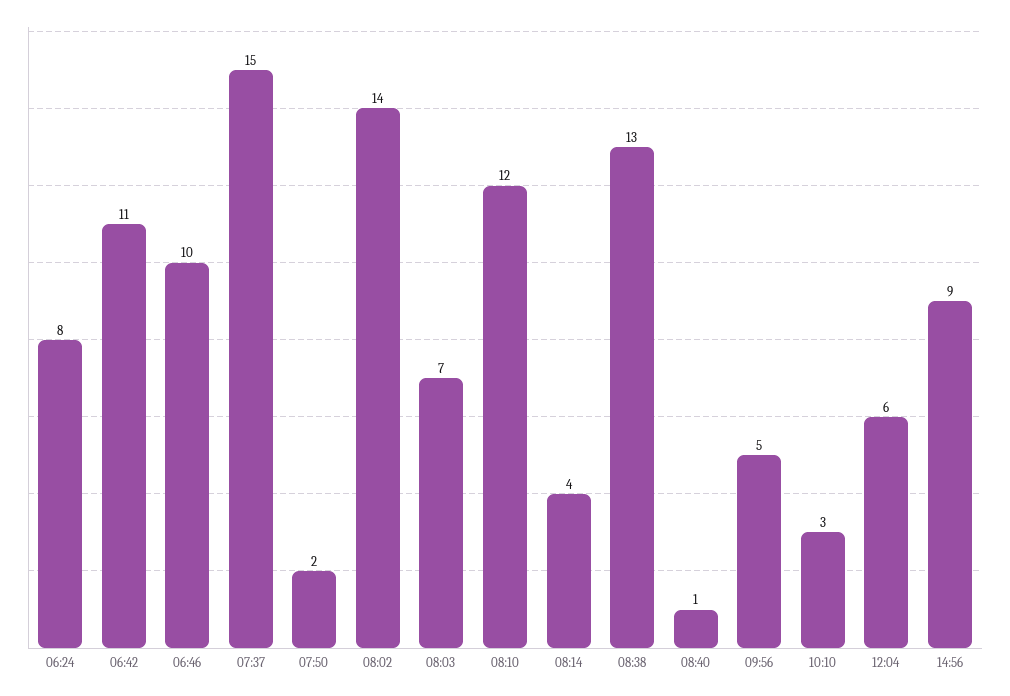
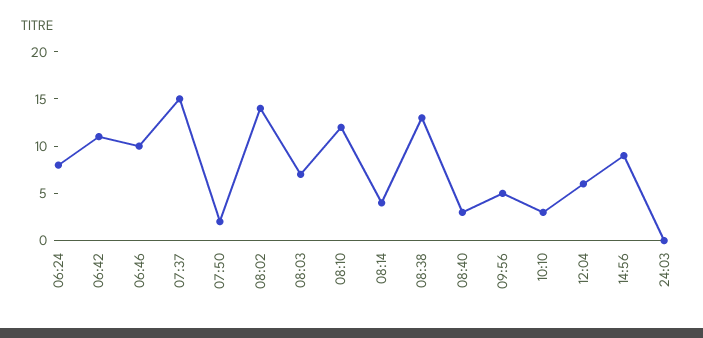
08:40: 1 -> 3
24:03: none -> 0

